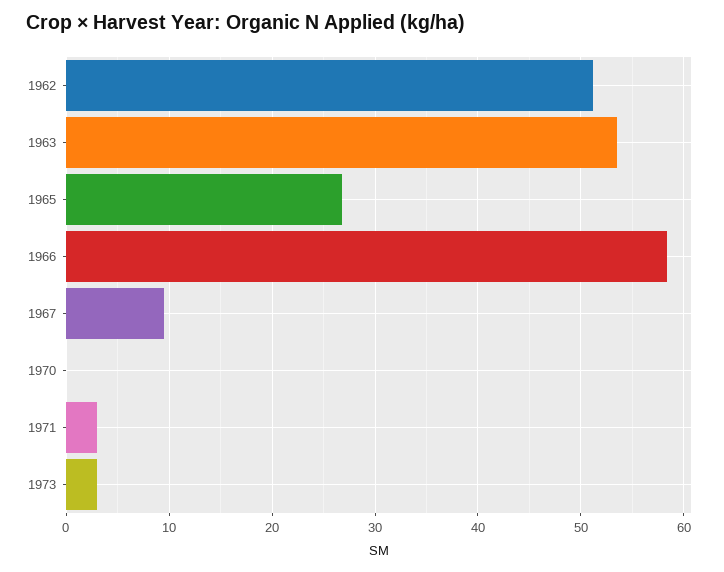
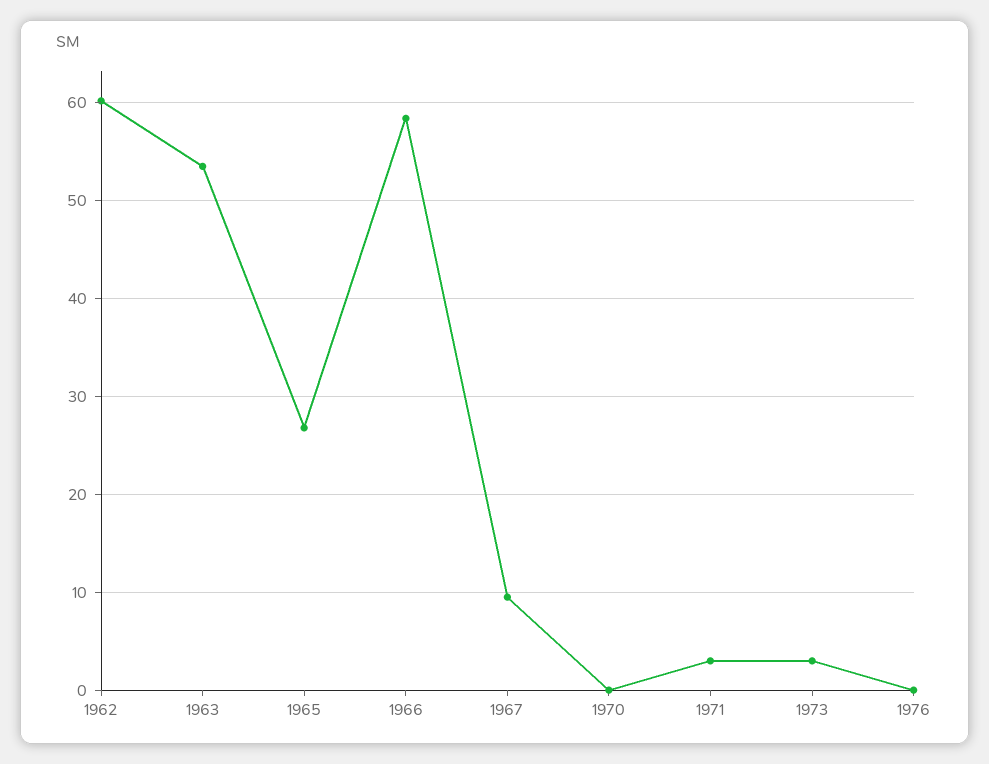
1962: 51 -> 60
1976: none -> 0

